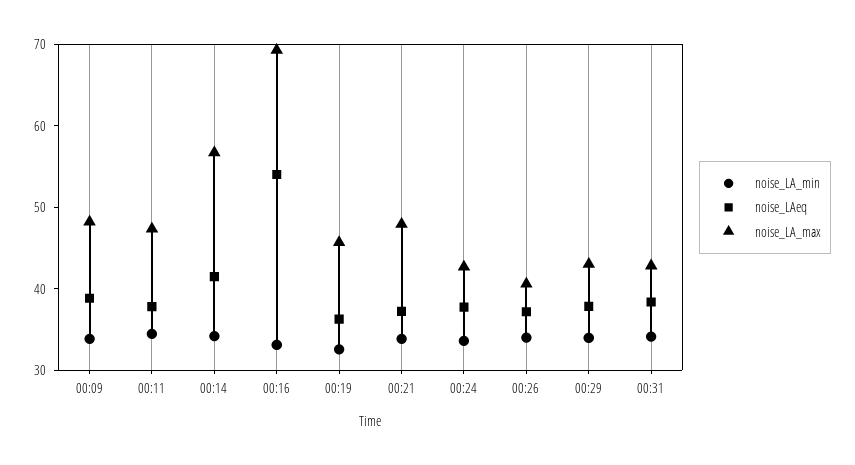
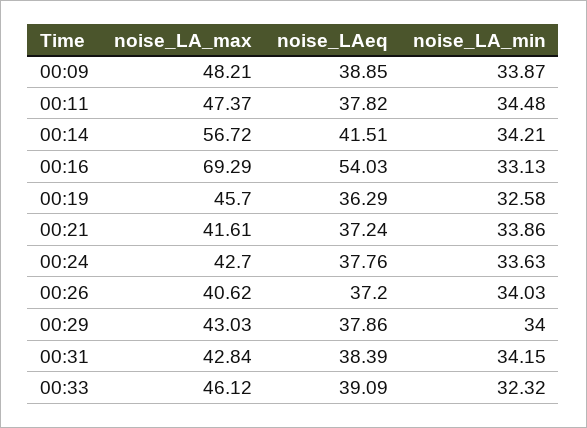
noise_LA_max, 00:21: 48 -> 41.61
noise_LA_max, 00:33: none -> 46.12
noise_LAeq, 00:33: none -> 39.09
noise_LA_min, 00:33: none -> 32.32

